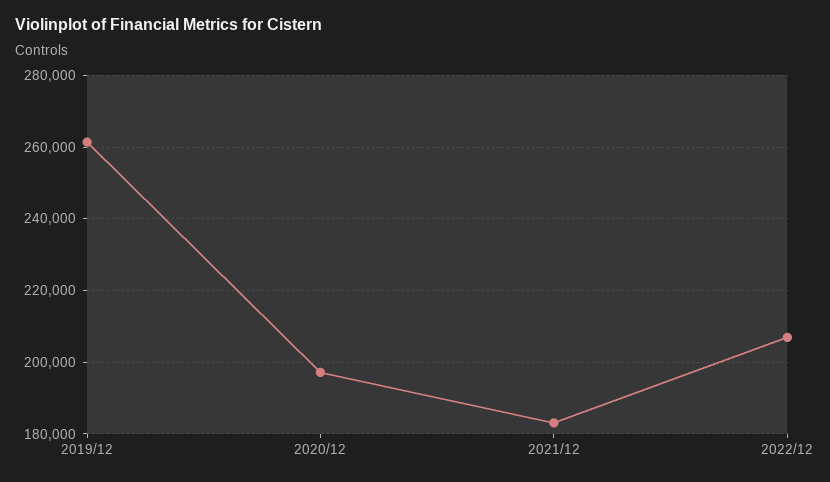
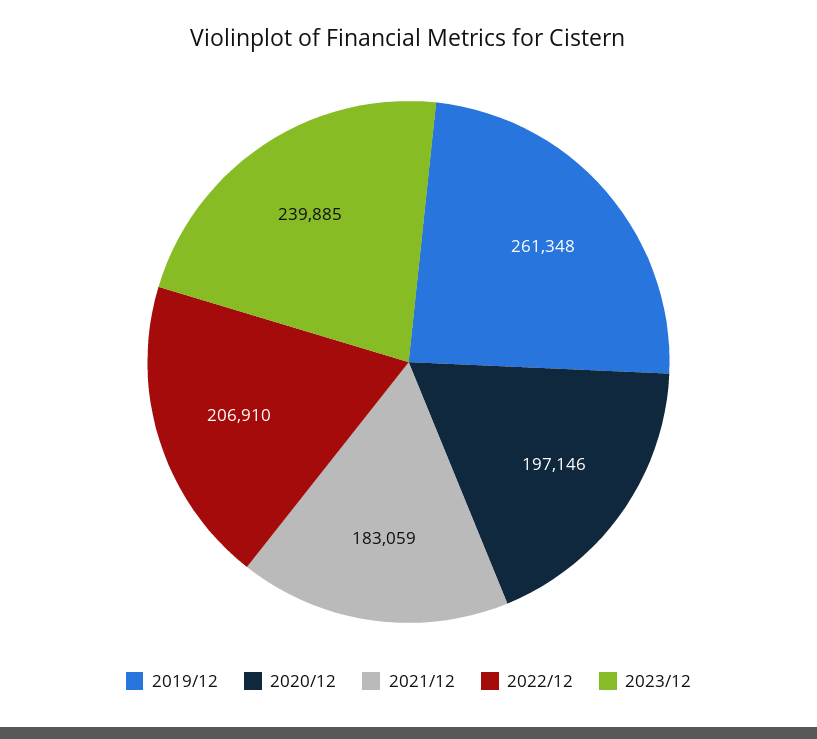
2023/12: none -> 239885

